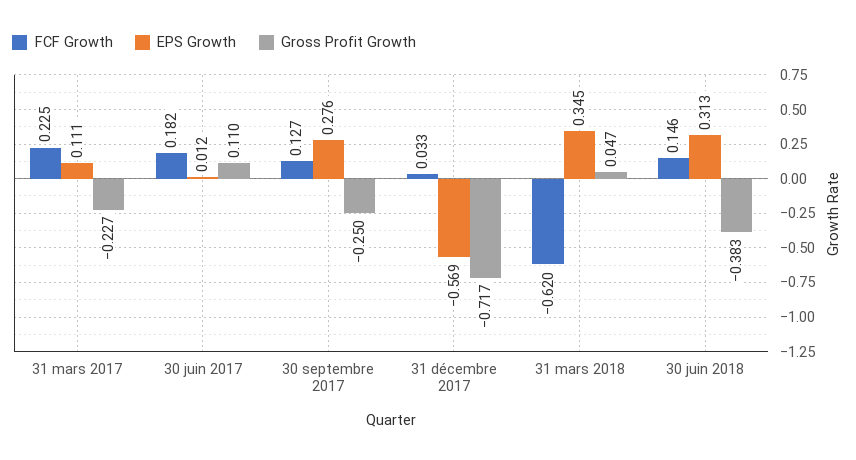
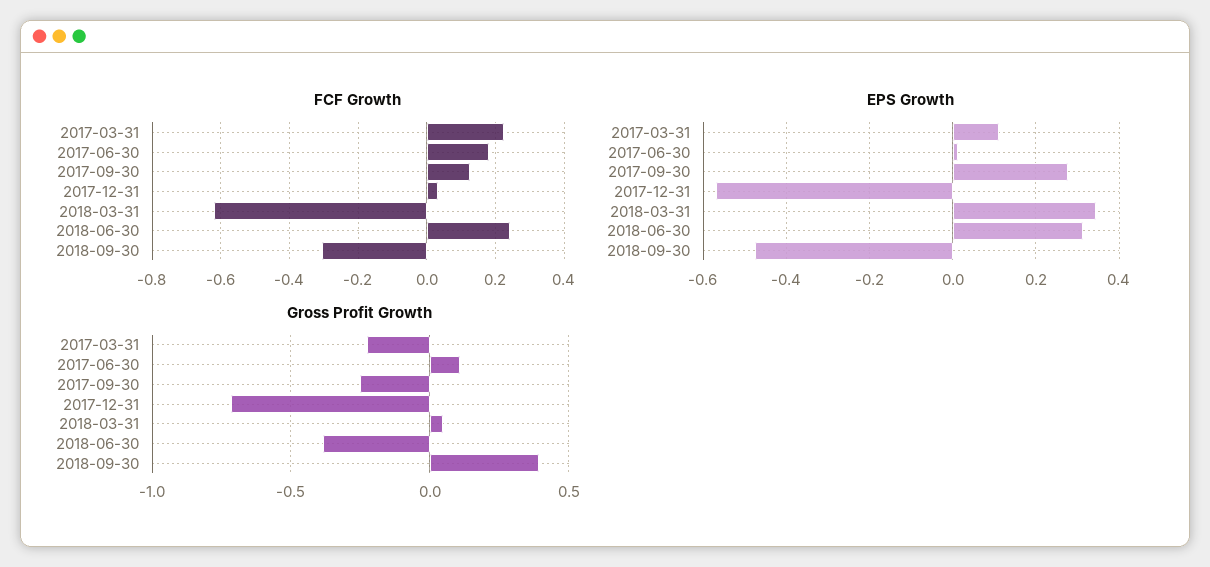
FCF Growth, 30 juin 2018: 0.146 -> 0.24
FCF Growth, 2018-09-30: none -> -0.3
EPS Growth, 2018-09-30: none -> -0.48
Gross Profit Growth, 2018-09-30: none -> 0.4

